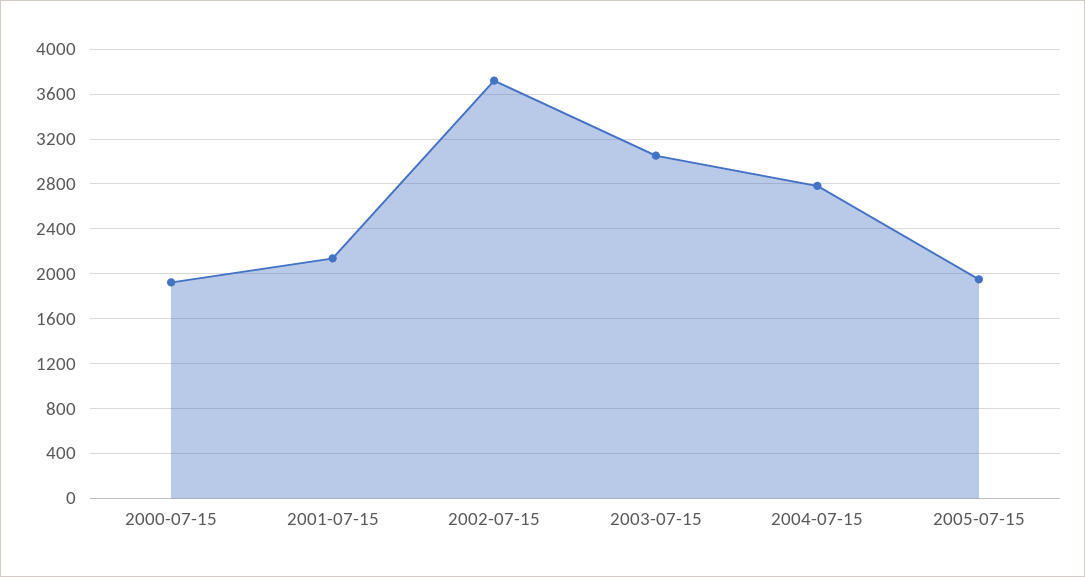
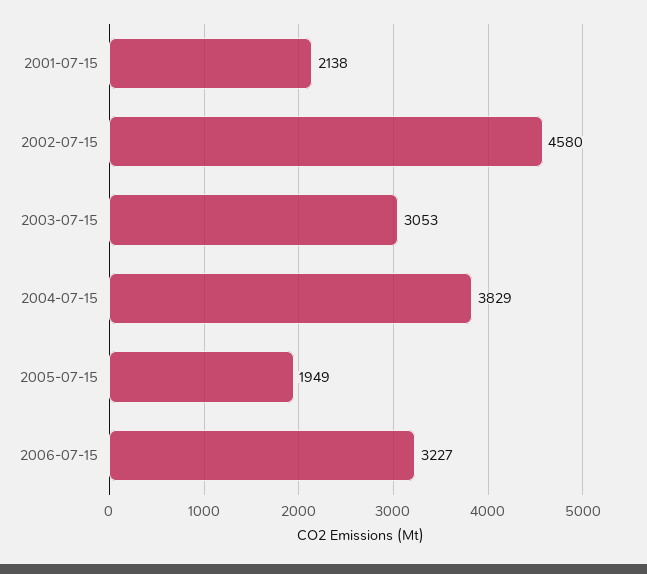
2000-07-15: 1900 -> none
2002-07-15: 3700 -> 4580
2004-07-15: 2800 -> 3829
2006-07-15: none -> 3227

